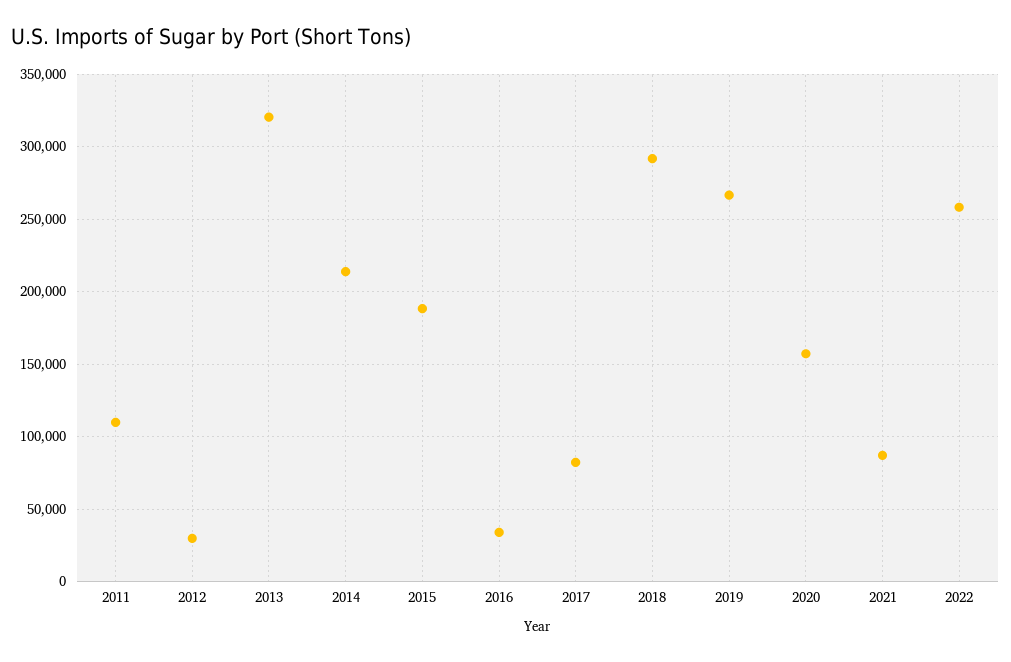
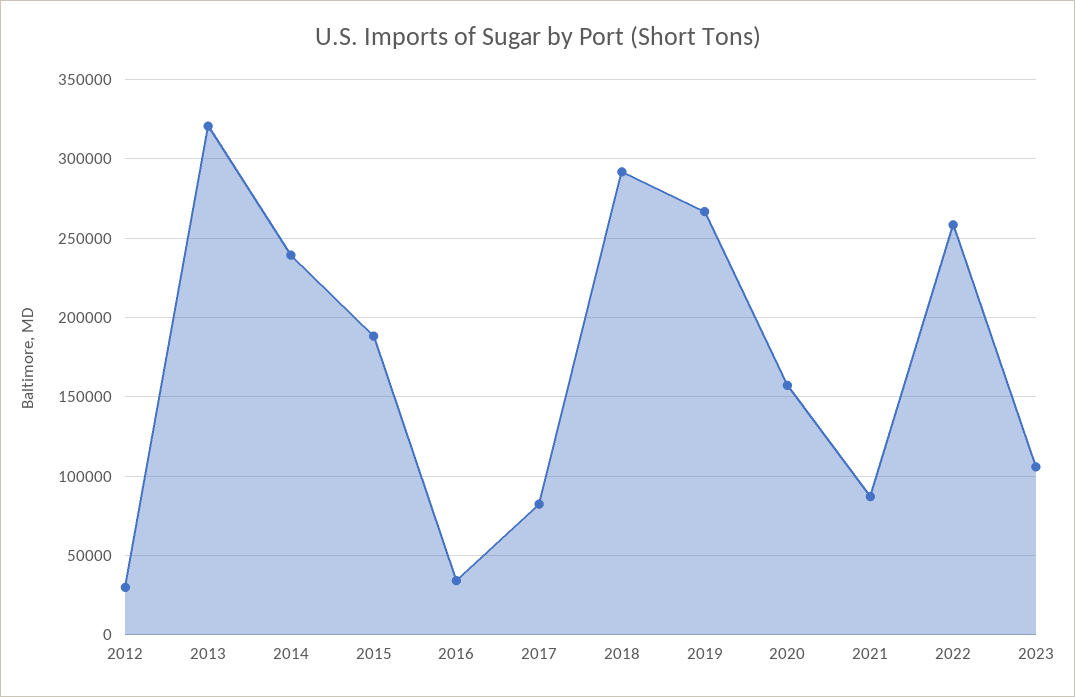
2011: 110000 -> none
2014: 215000 -> 240000
2023: none -> 105000

